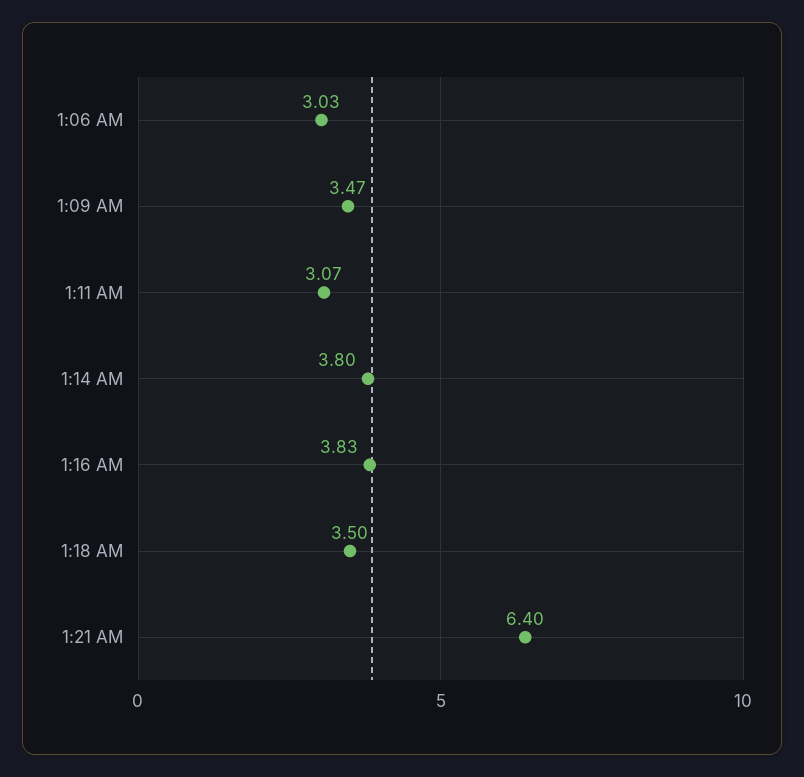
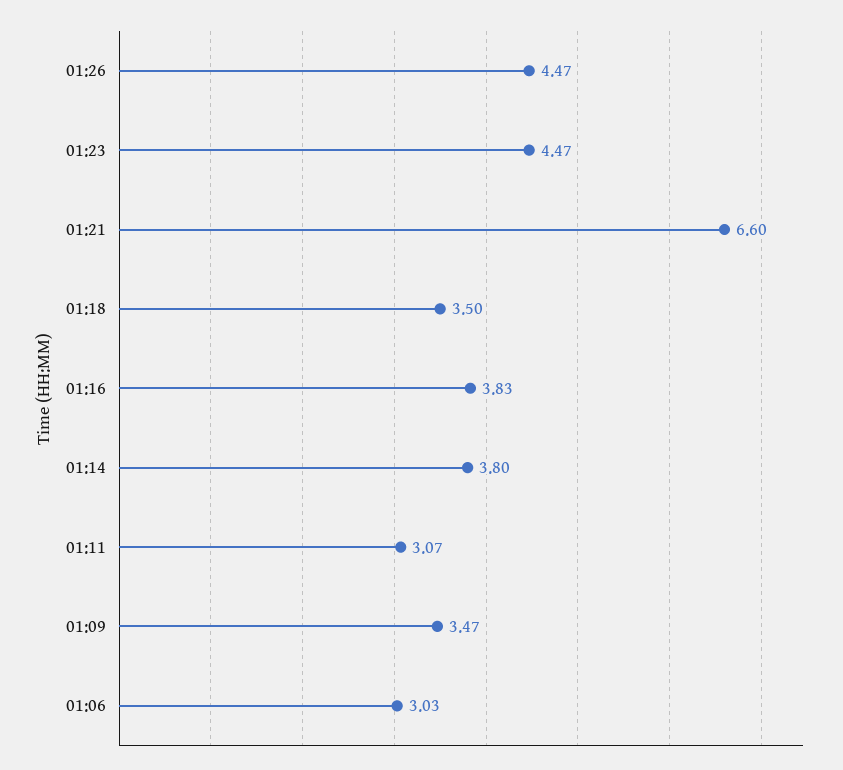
1:21 AM: 6.4 -> 6.6
01:26: none -> 4.47
01:23: none -> 4.47

